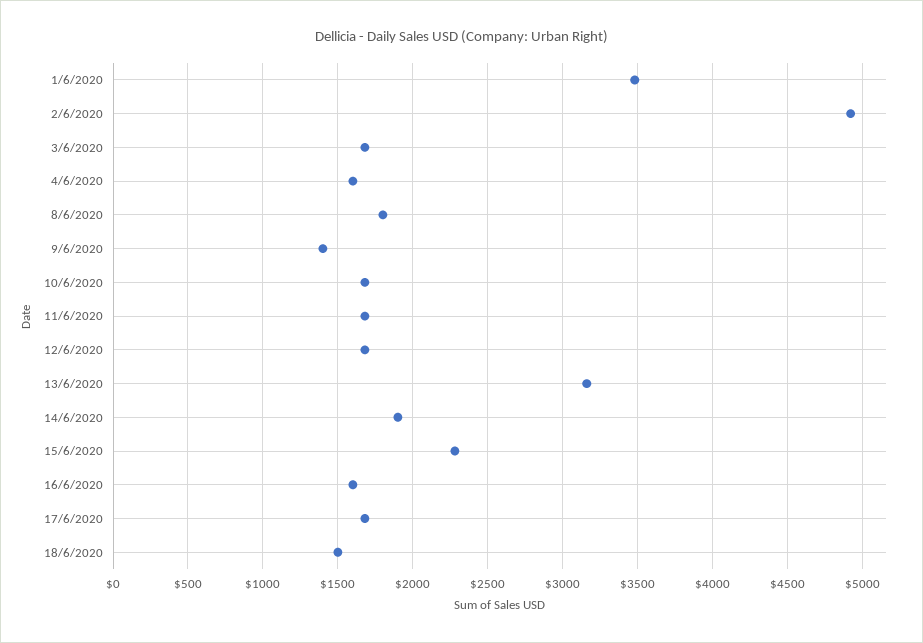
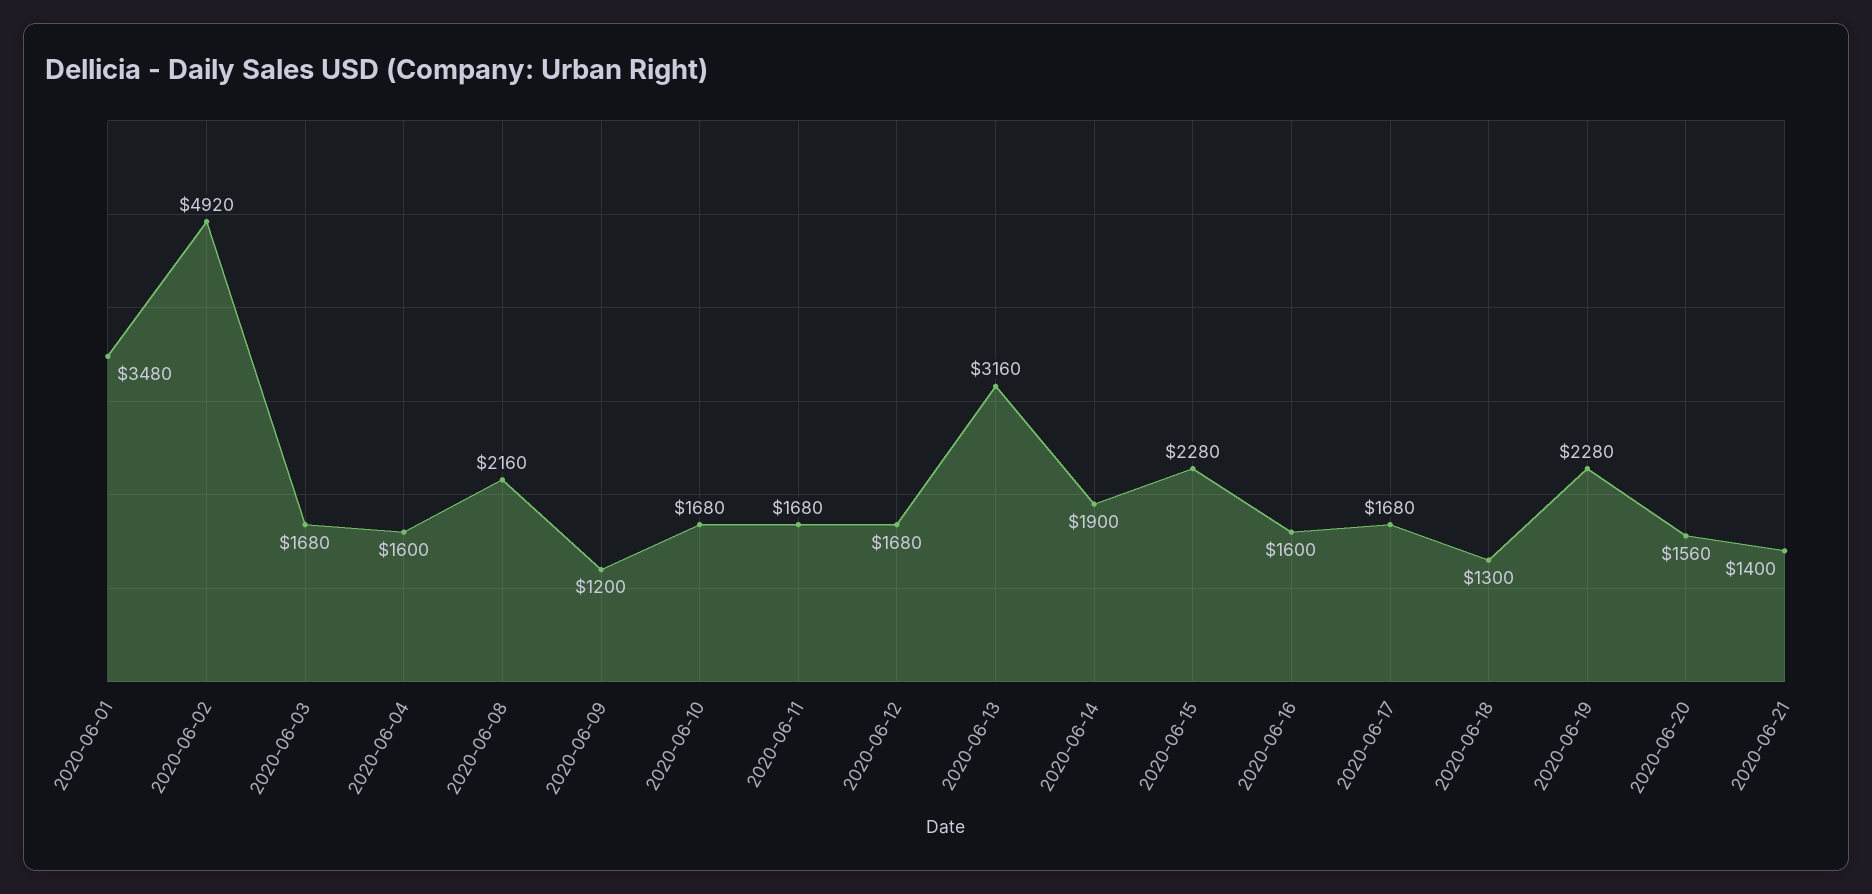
8/6/2020: 1800 -> 2160
9/6/2020: 1400 -> 1200
18/6/2020: 1500 -> 1300
2020-06-19: none -> 2280
2020-06-20: none -> 1560
2020-06-21: none -> 1400

